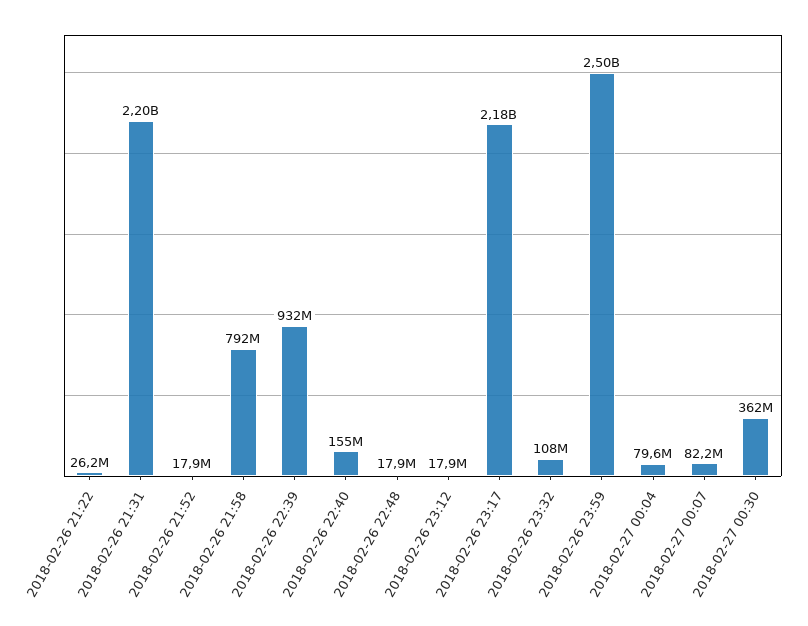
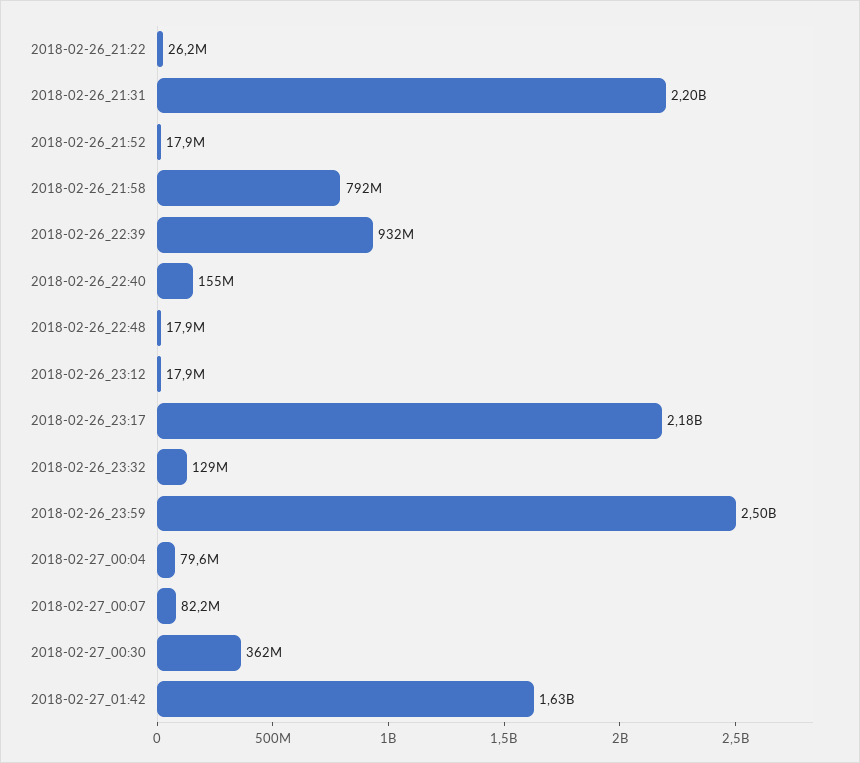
2018-02-26 23:32: 108000000 -> 129000000
2018-02-27_01:42: none -> 1630000000

